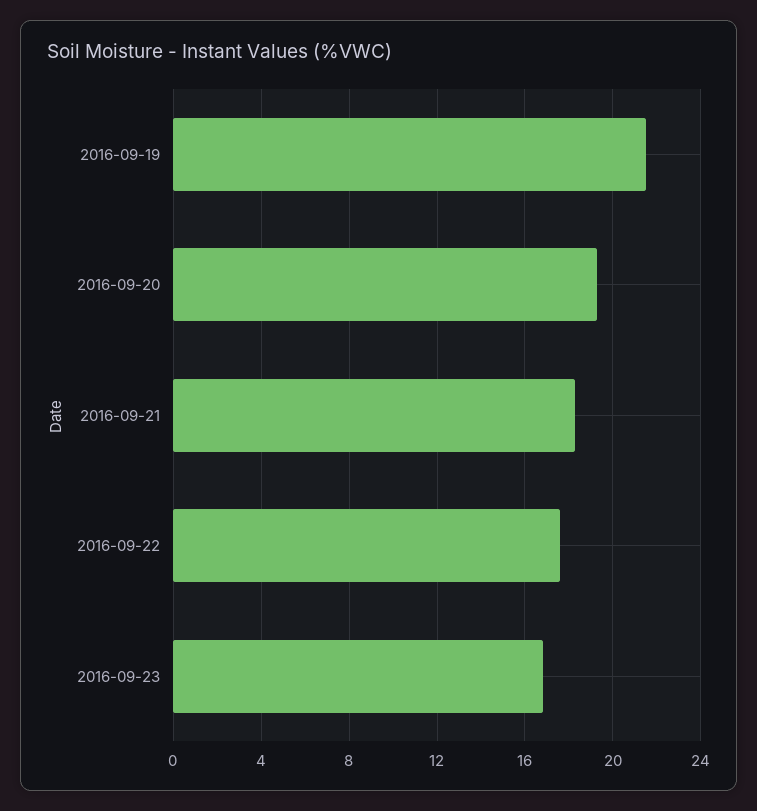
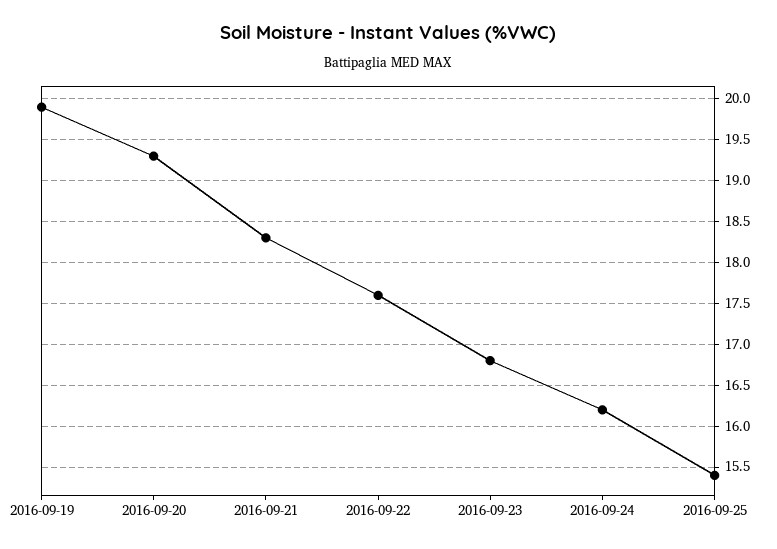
2016-09-19: 21.5 -> 19.9
2016-09-24: none -> 16.2
2016-09-25: none -> 15.4

